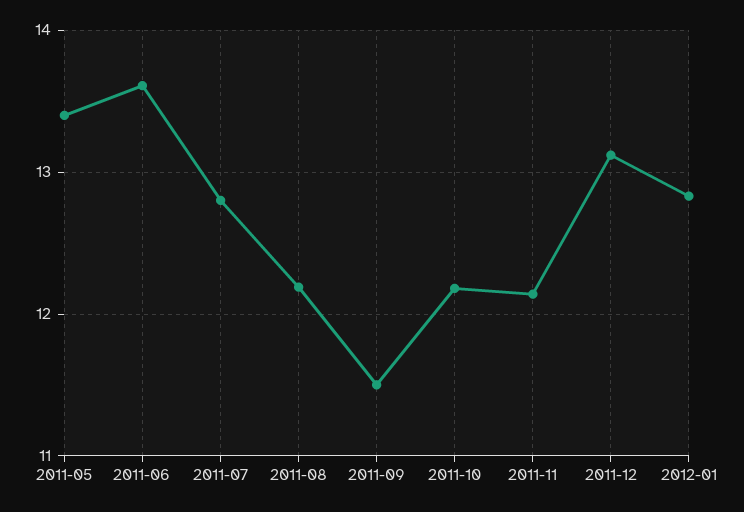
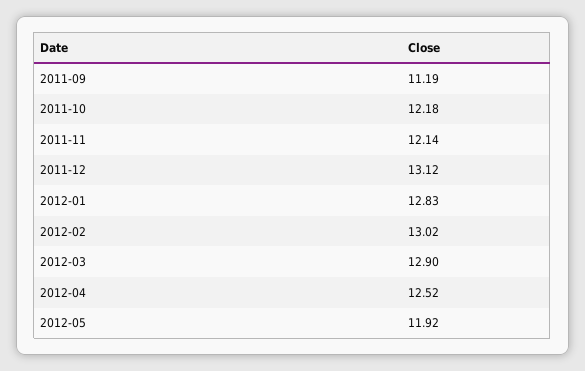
2011-05: 13.4 -> none
2011-06: 13.6 -> none
2011-07: 12.8 -> none
2011-08: 12.2 -> none
2011-09: 11.5 -> 11.19
2012-02: none -> 13.02
2012-03: none -> 12.9
2012-04: none -> 12.52
2012-05: none -> 11.92

